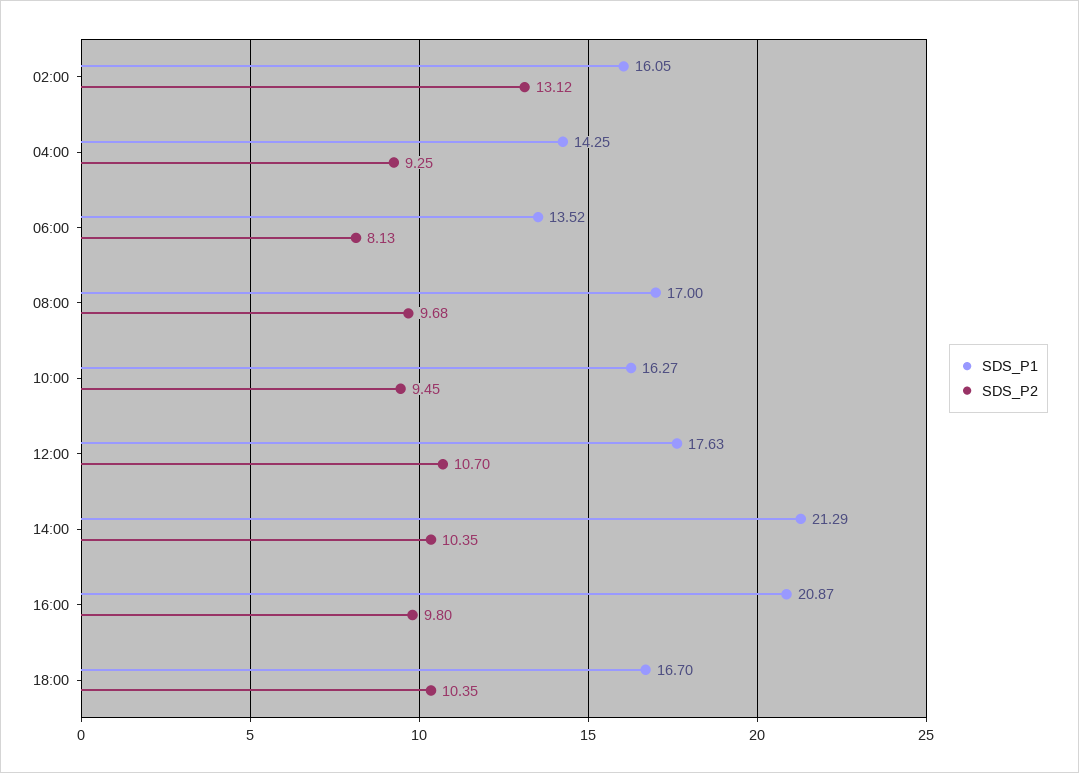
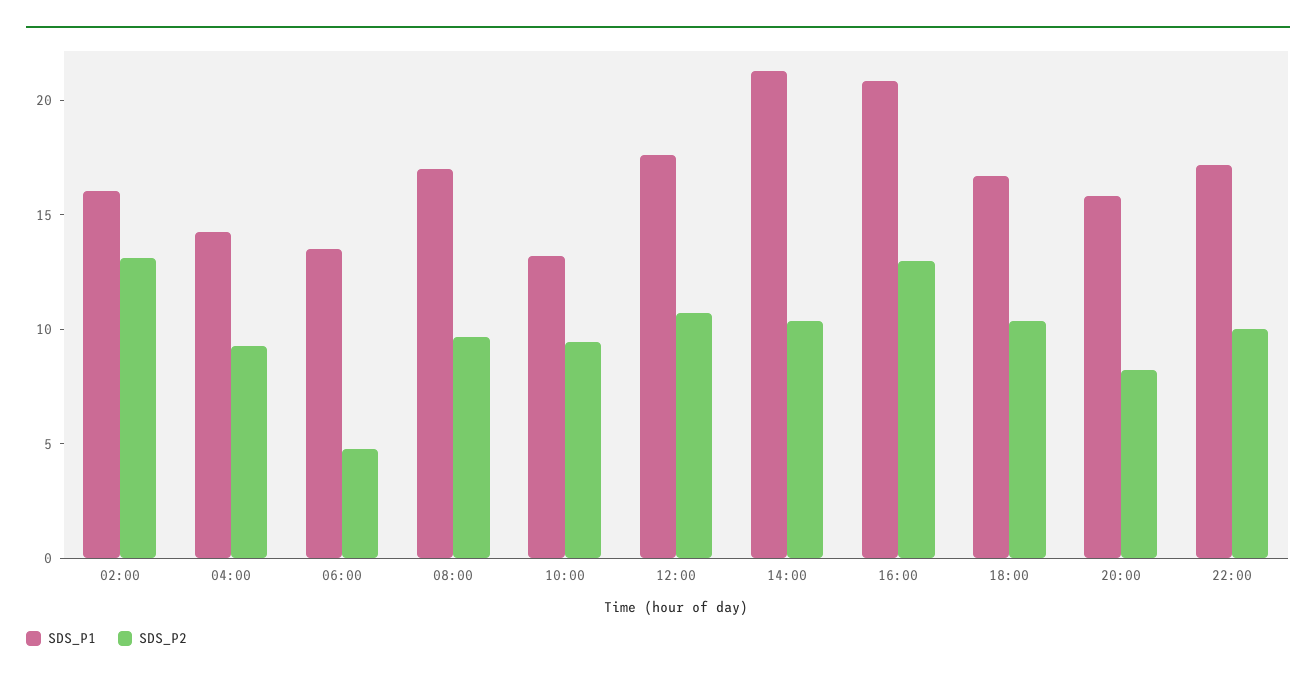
SDS_P2, 06:00: 8.13 -> 5
SDS_P1, 10:00: 16.27 -> 13
SDS_P2, 16:00: 9.8 -> 13
SDS_P1, 20:00: none -> 16
SDS_P2, 20:00: none -> 8
SDS_P1, 22:00: none -> 17
SDS_P2, 22:00: none -> 10

